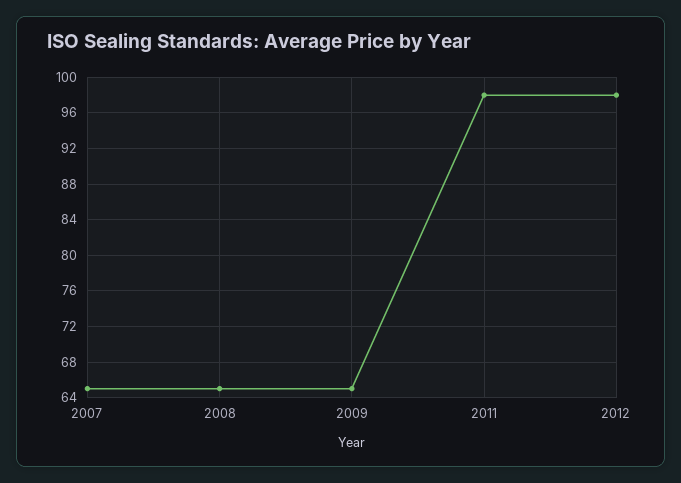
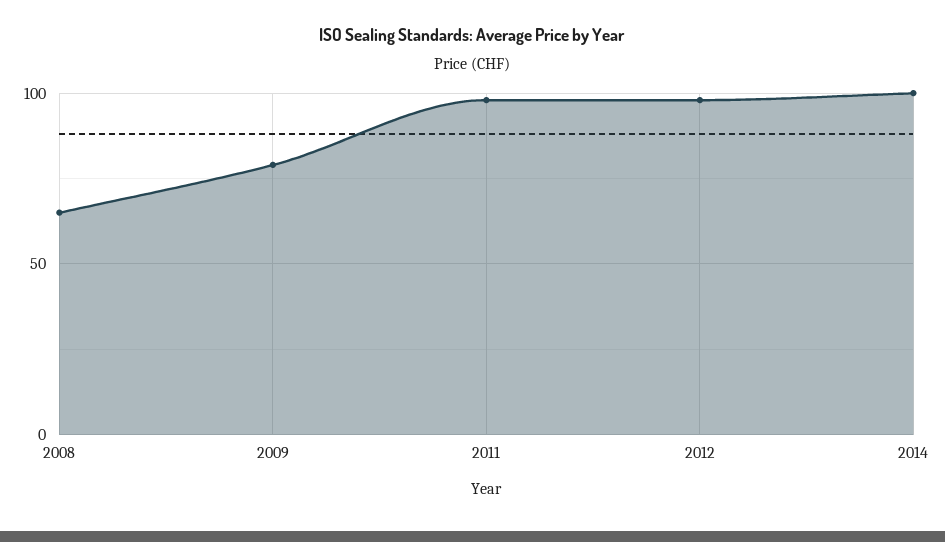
2007: 65 -> none
2009: 65 -> 80
2014: none -> 100

